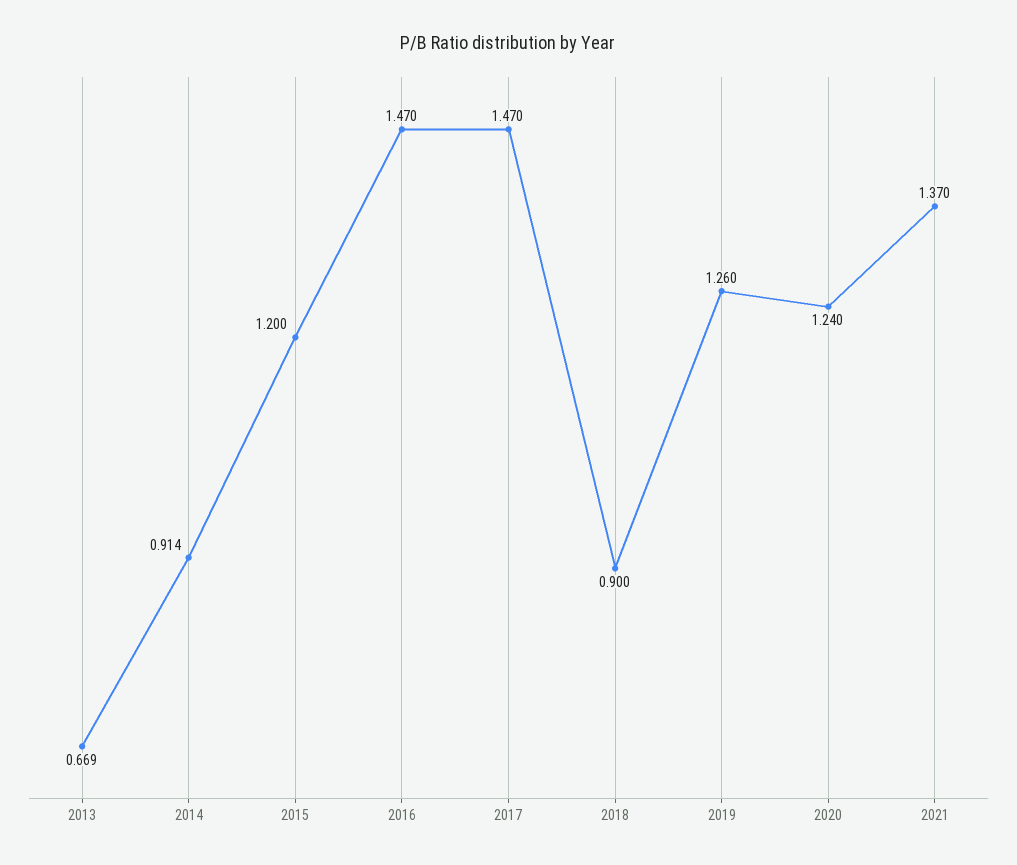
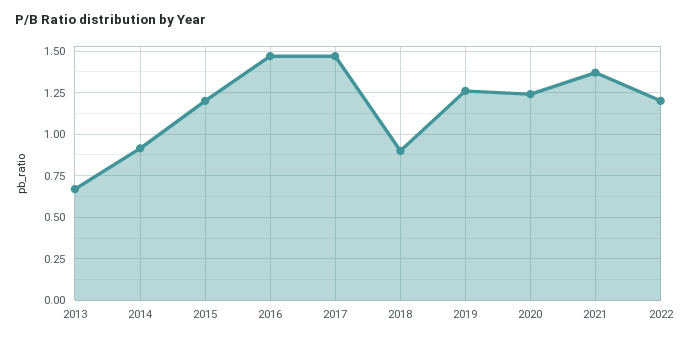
2022: none -> 1.2

